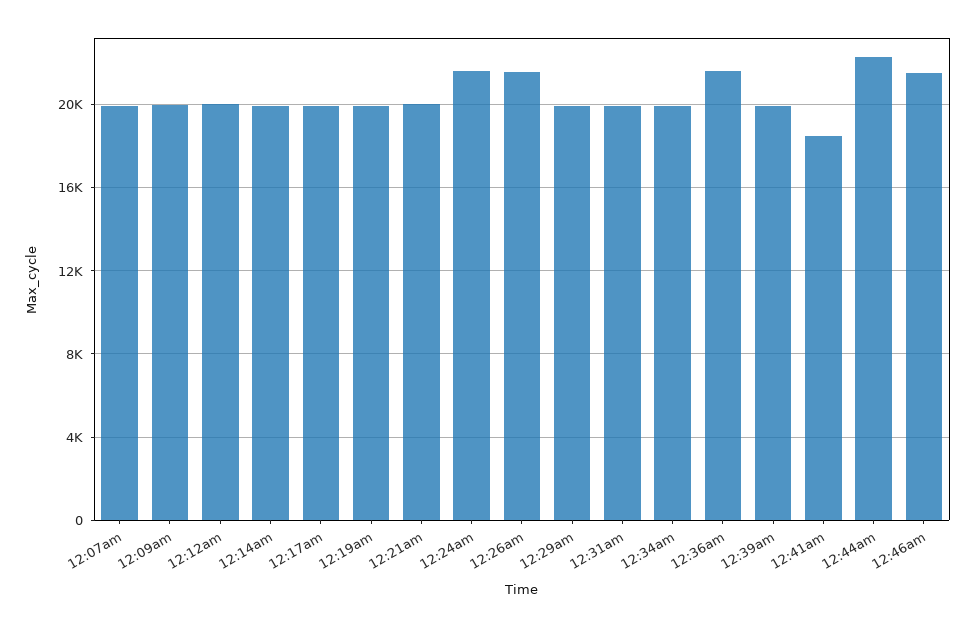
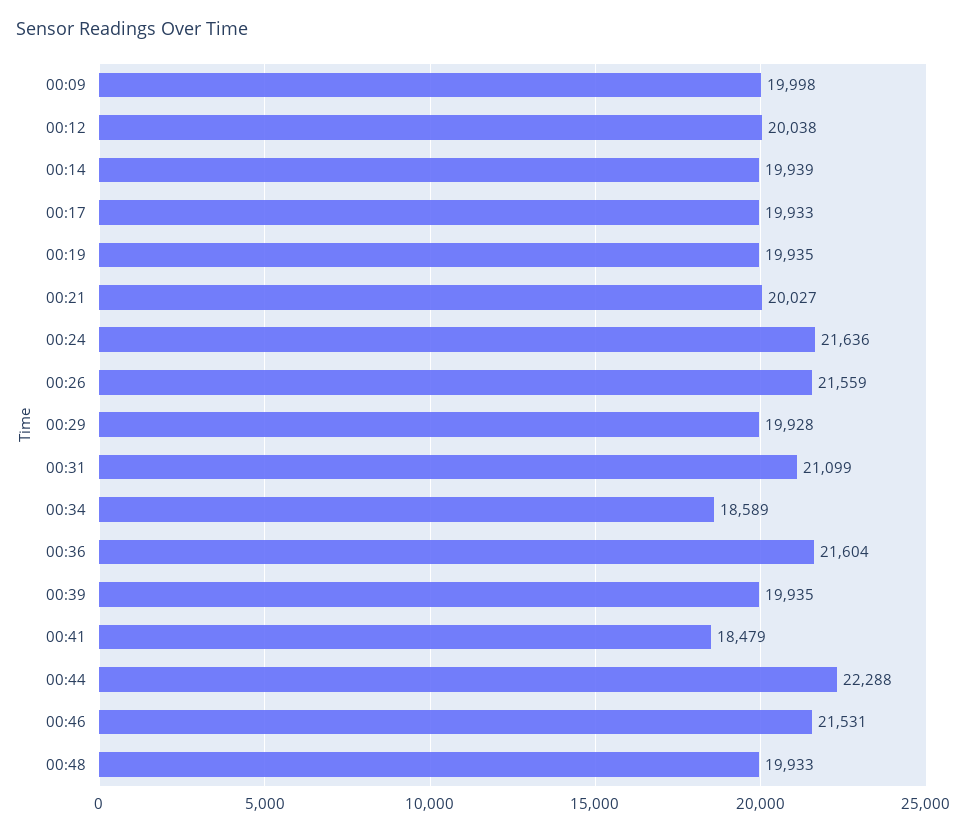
12:07am: 20000 -> none
12:31am: 20000 -> 21099
12:34am: 20000 -> 18589
00:48: none -> 19933

